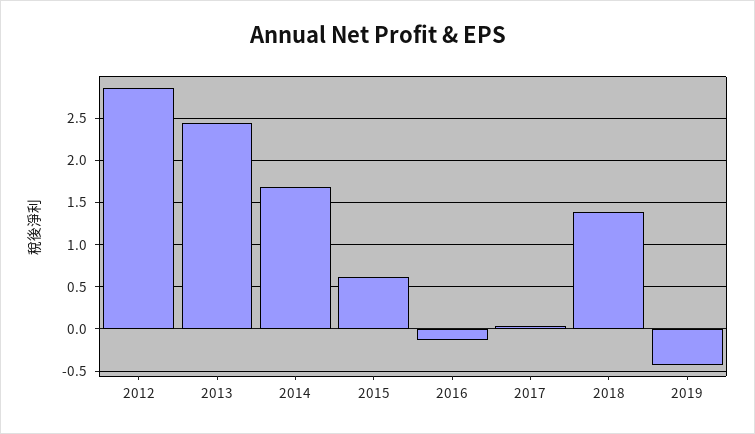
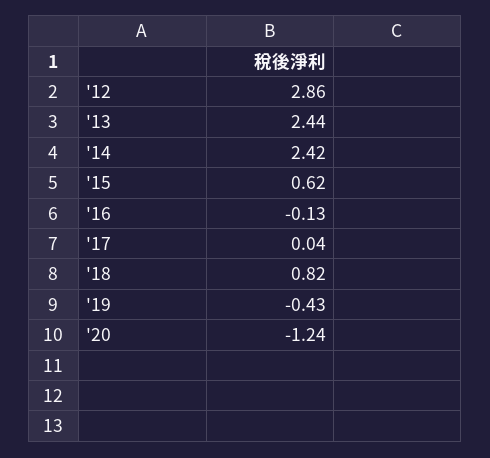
2014: 1.7 -> 2.42
2018: 1.4 -> 0.82
'20: none -> -1.24

